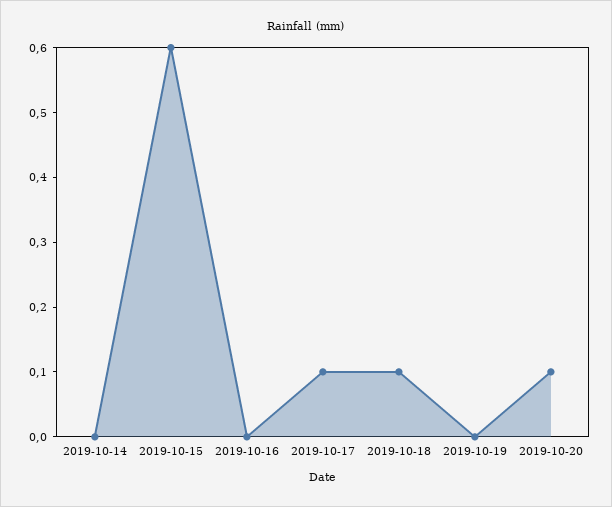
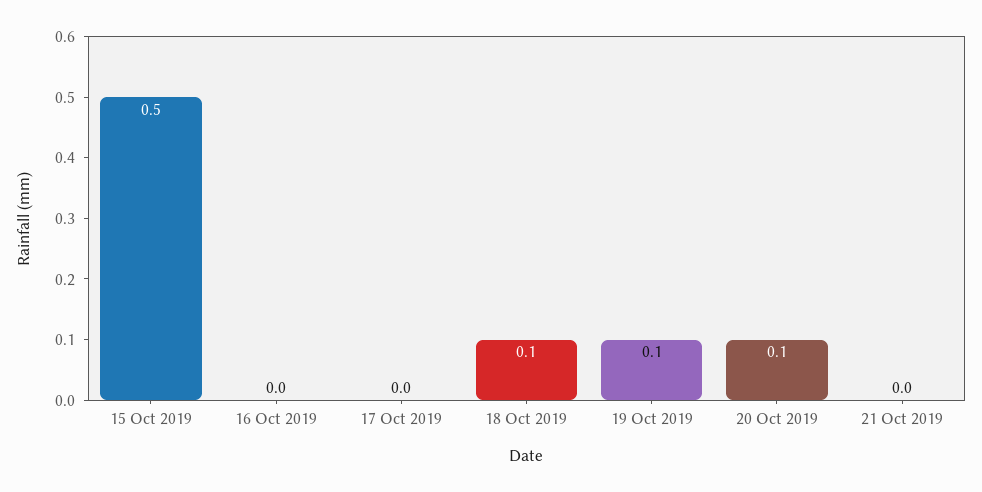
2019-10-14: 0 -> none
2019-10-15: 0.6 -> 0.5
2019-10-17: 0.1 -> 0
2019-10-19: 0 -> 0.1
21 Oct 2019: none -> 0

